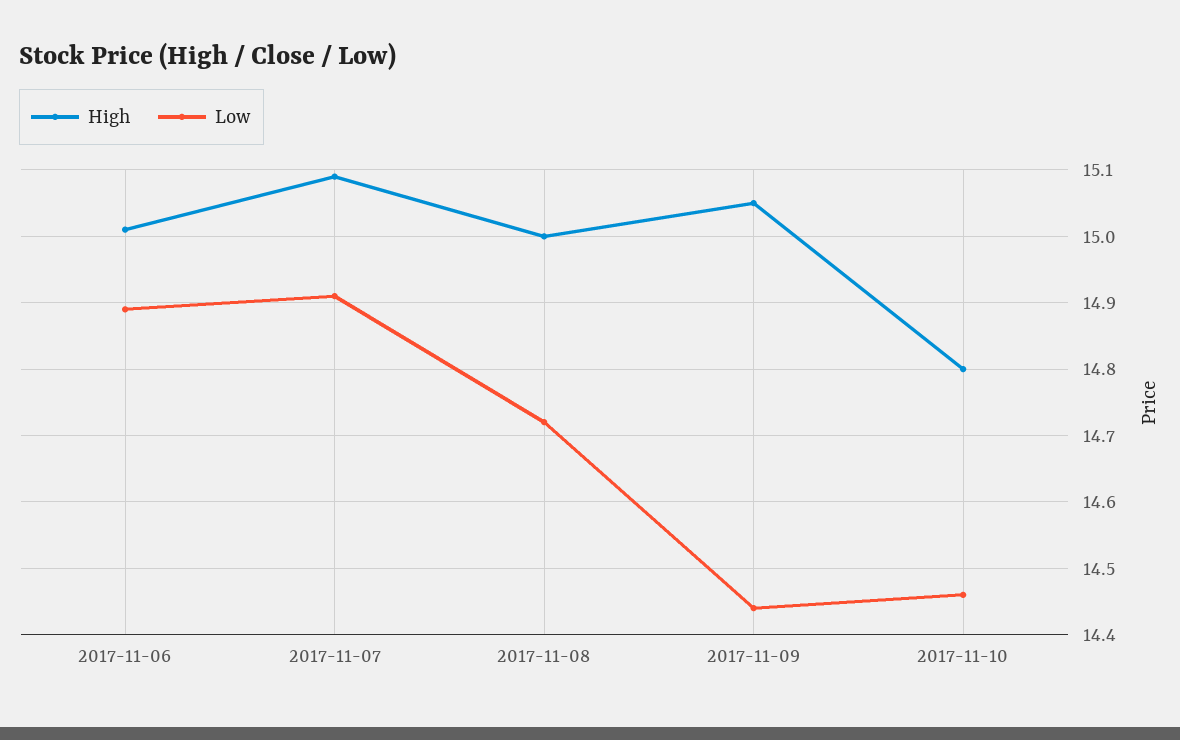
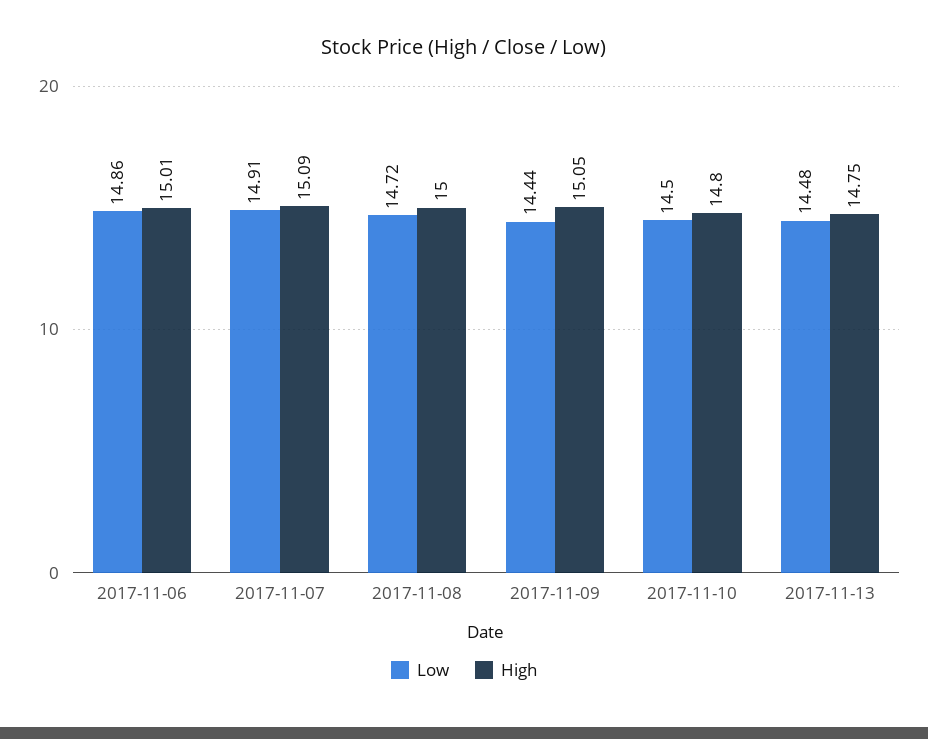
Low, 2017-11-06: 14.89 -> 14.86
Low, 2017-11-10: 14.46 -> 14.5
Low, 2017-11-13: none -> 14.48
High, 2017-11-13: none -> 14.75

